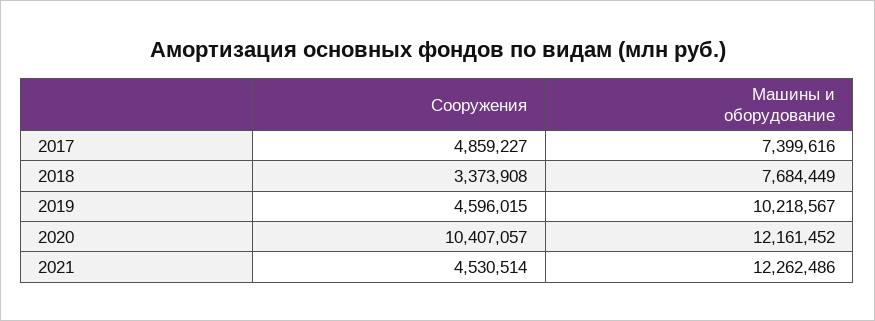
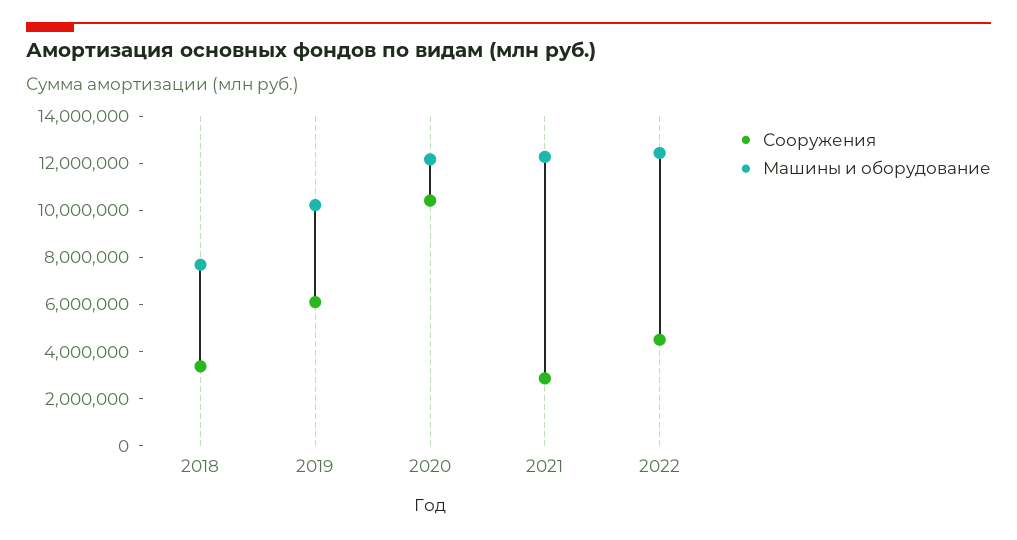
Сооружения, 2017: 4859227 -> none
Машины и оборудование, 2017: 7399616 -> none
Сооружения, 2019: 4596015 -> 6000000
Сооружения, 2021: 4530514 -> 3000000
Сооружения, 2022: none -> 4500000
Машины и оборудование, 2022: none -> 12500000

